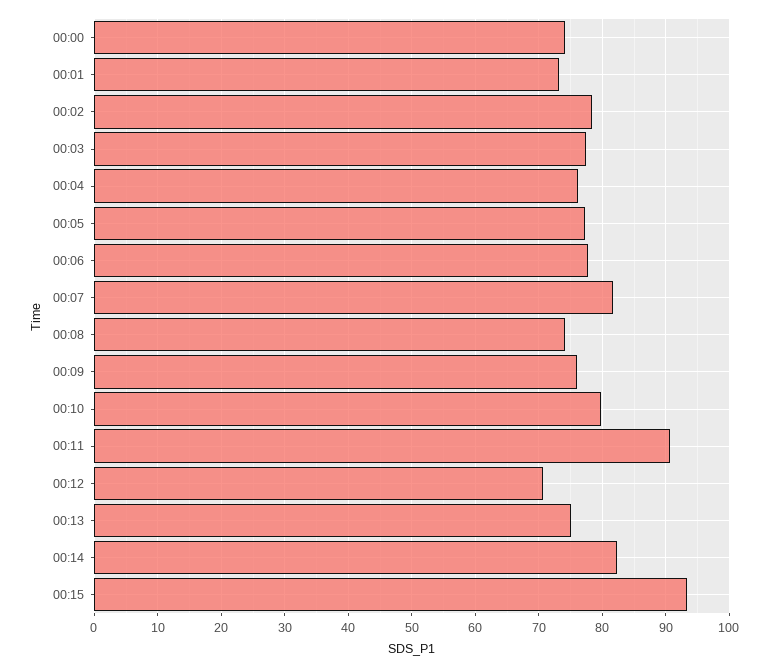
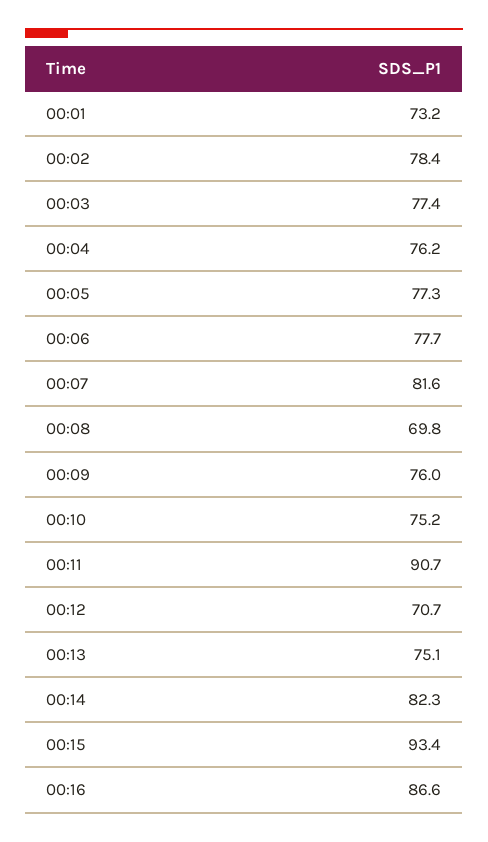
00:00: 74 -> none
00:08: 74 -> 69.8
00:10: 80 -> 75.2
00:16: none -> 86.6

